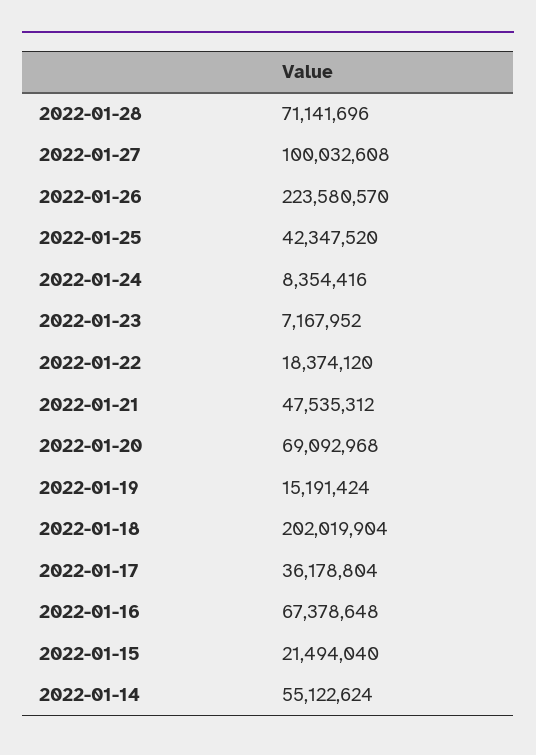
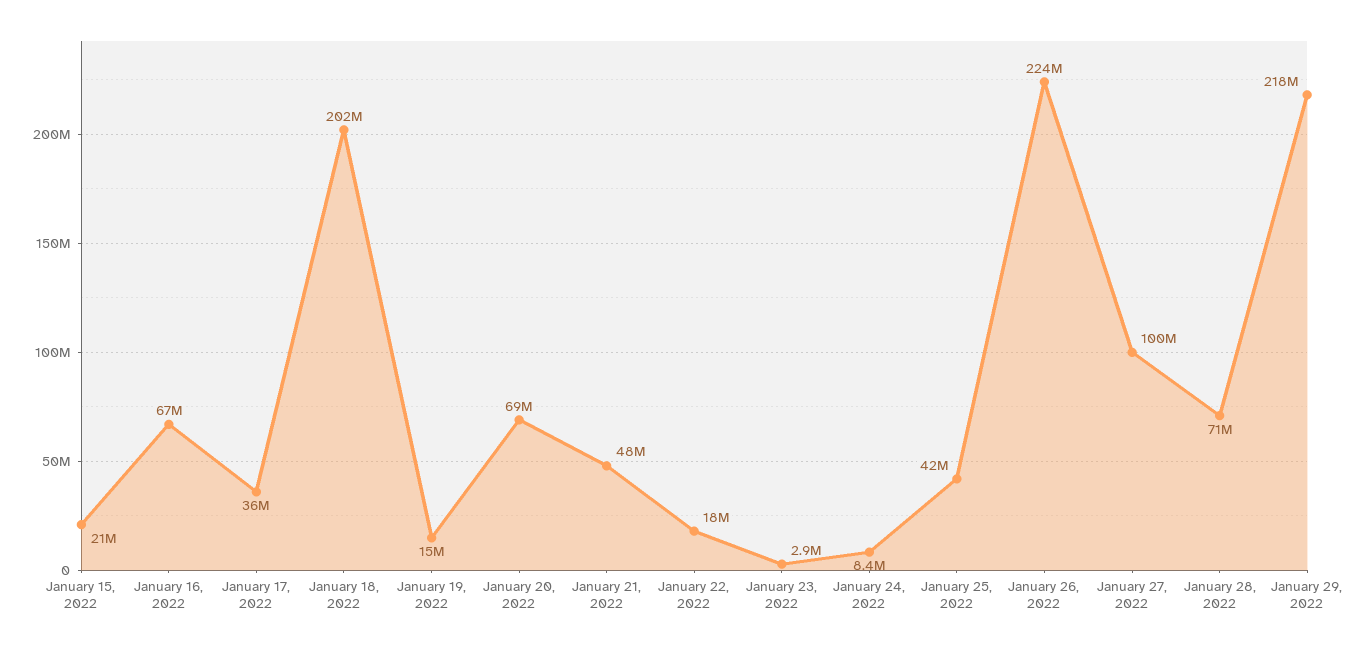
2022-01-23: 7167952 -> 2900000
2022-01-14: 55122624 -> none
January 29, 2022: none -> 218000000

